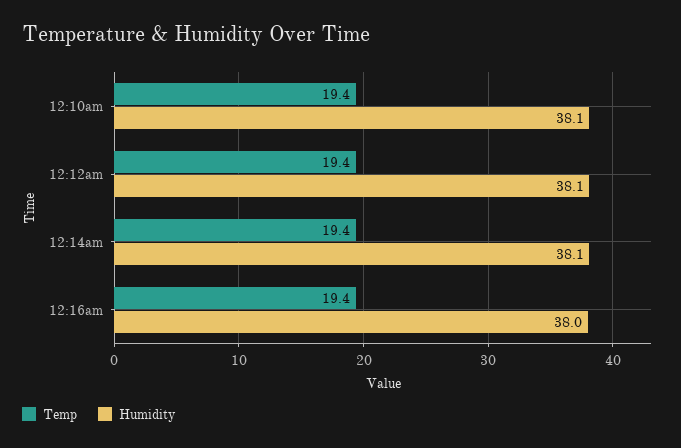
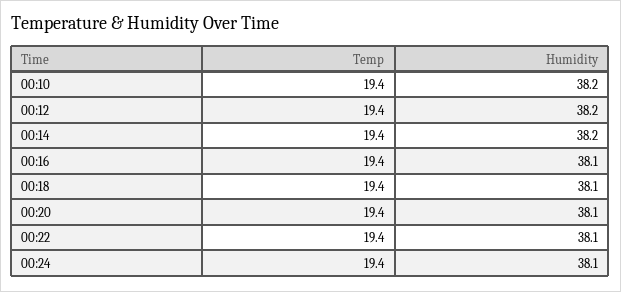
Humidity, 12:10am: 38.1 -> 38.2
Humidity, 12:12am: 38.1 -> 38.2
Humidity, 12:14am: 38.1 -> 38.2
Humidity, 12:16am: 38 -> 38.1
Temp, 00:18: none -> 19.4
Humidity, 00:18: none -> 38.1
Temp, 00:20: none -> 19.4
Humidity, 00:20: none -> 38.1
Temp, 00:22: none -> 19.4
Humidity, 00:22: none -> 38.1
Temp, 00:24: none -> 19.4
Humidity, 00:24: none -> 38.1

